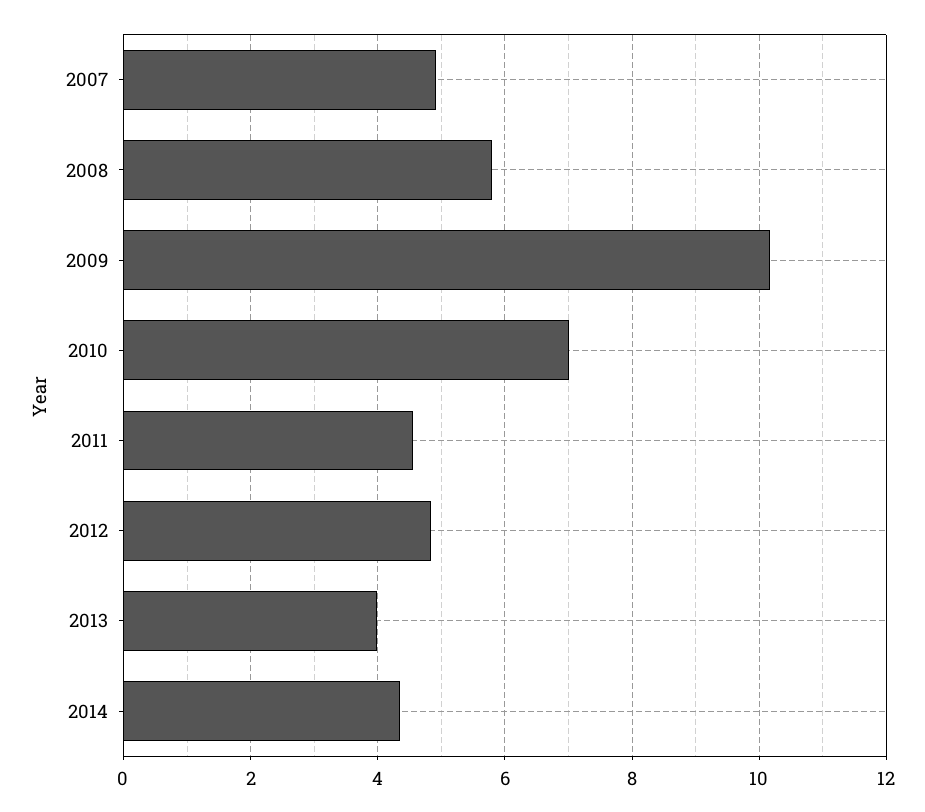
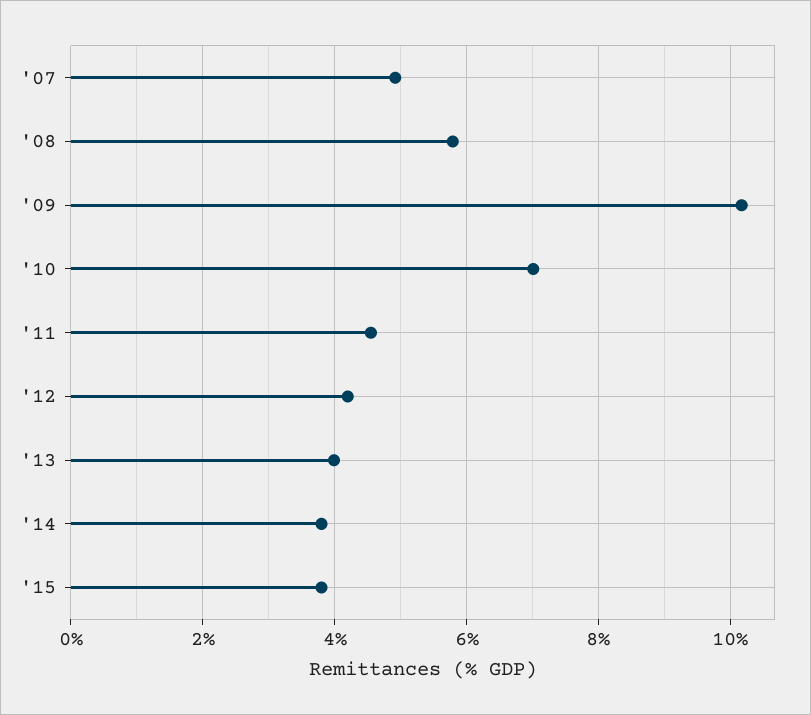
2012: 4.8 -> 4.2
2014: 4.4 -> 3.8
'15: none -> 3.8

